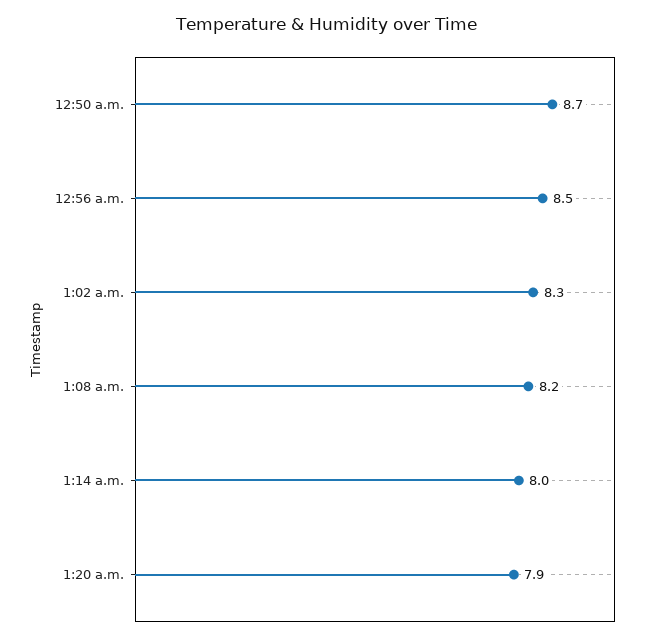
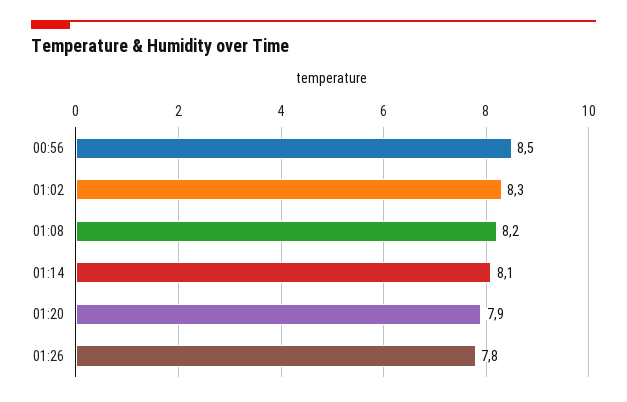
12:50 a.m.: 8.7 -> none
1:14 a.m.: 8 -> 8.1
01:26: none -> 7.8

